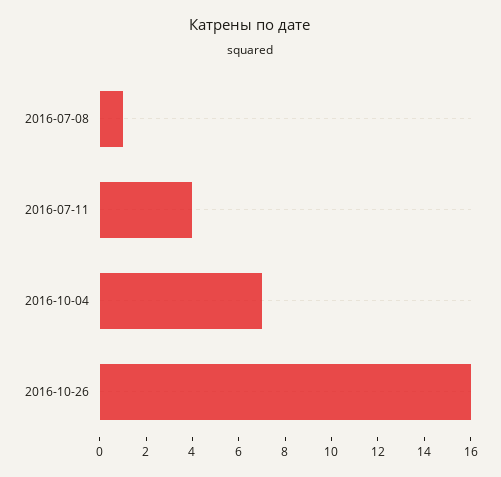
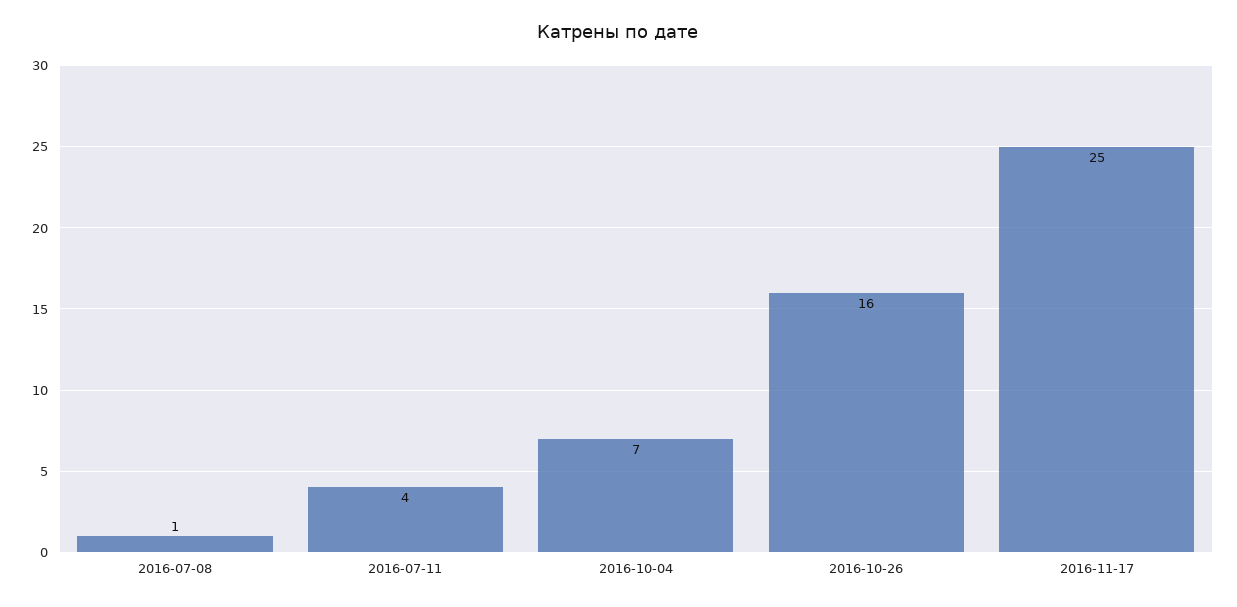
2016-11-17: none -> 25

